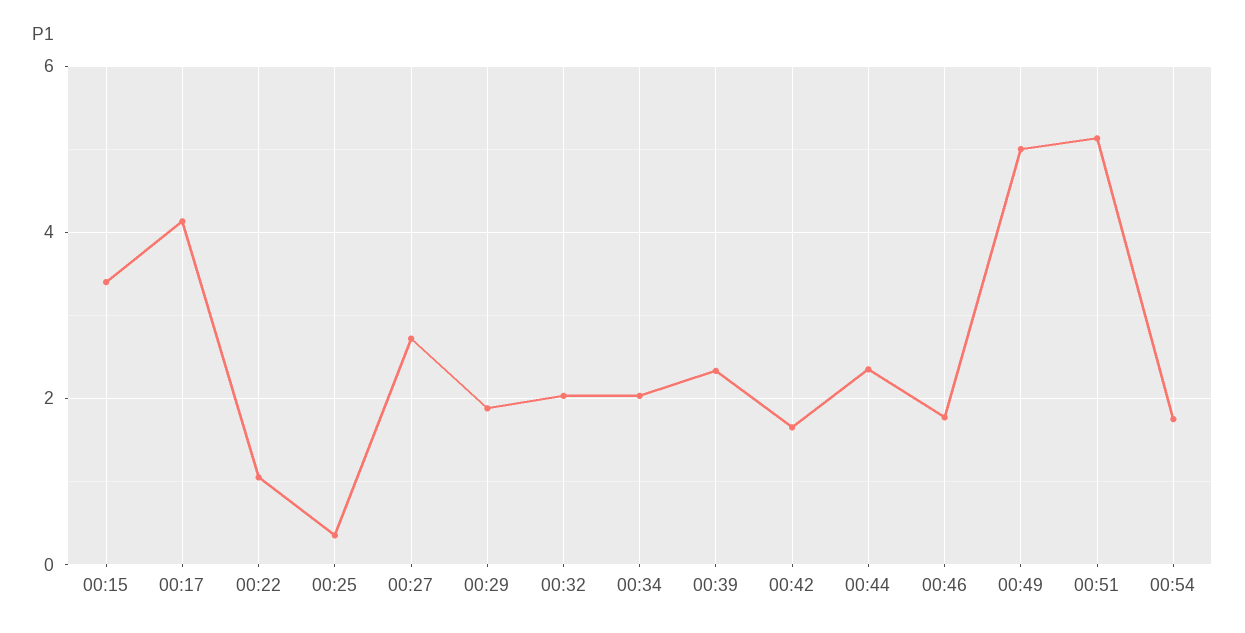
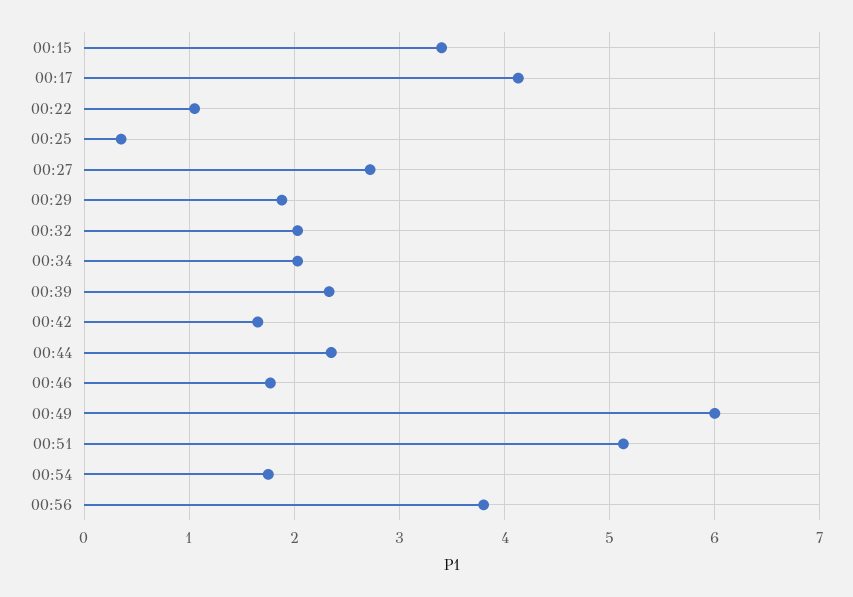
00:49: 5 -> 6
00:56: none -> 3.8

